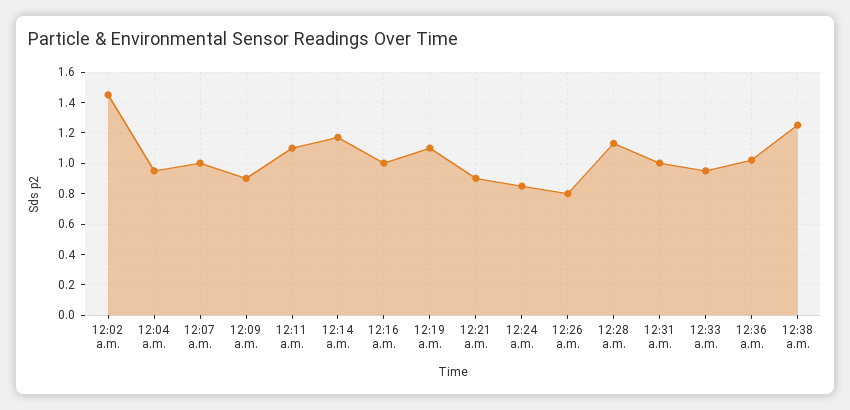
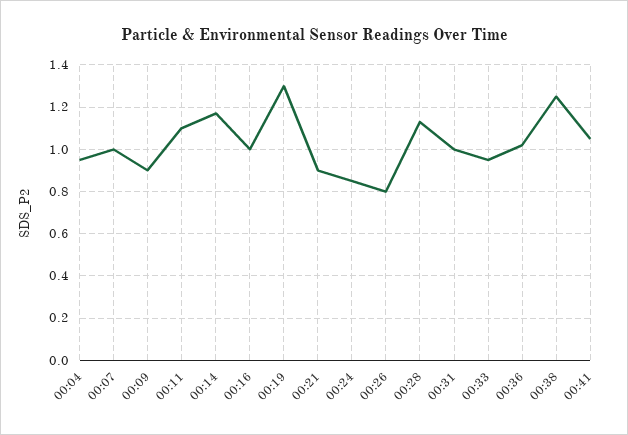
12:02 a.m.: 1.45 -> none
12:19 a.m.: 1.1 -> 1.3
00:41: none -> 1.05

